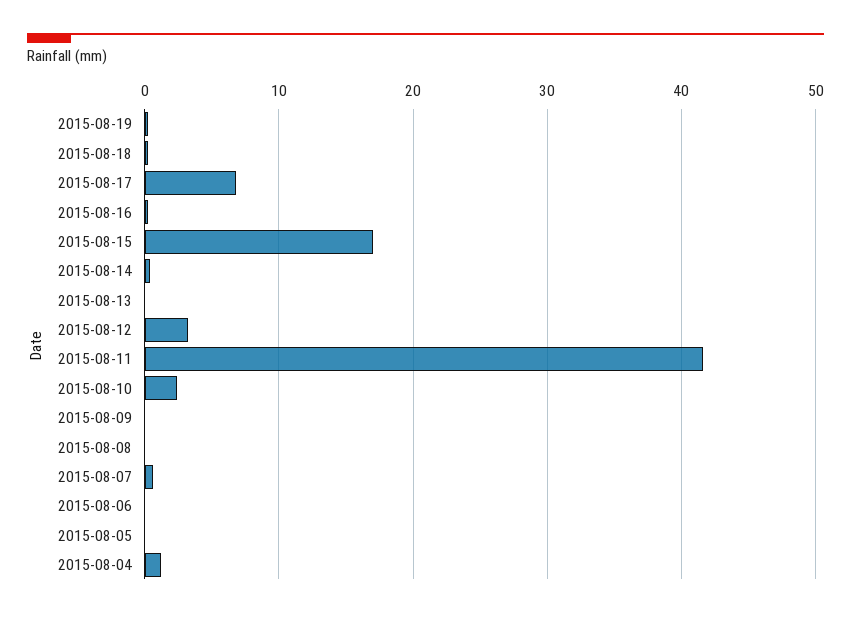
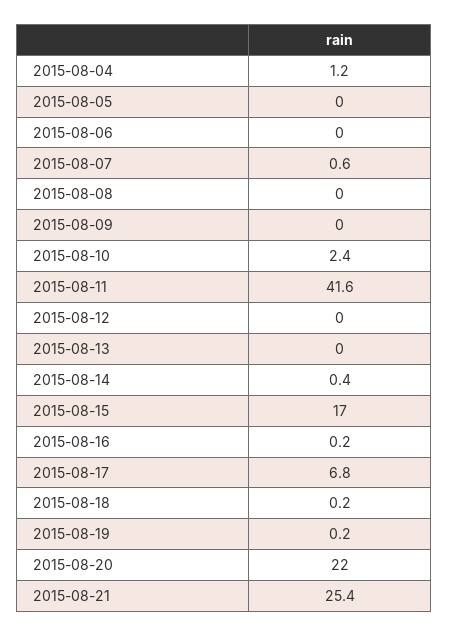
2015-08-12: 3 -> 0
2015-08-20: none -> 22
2015-08-21: none -> 25.4

